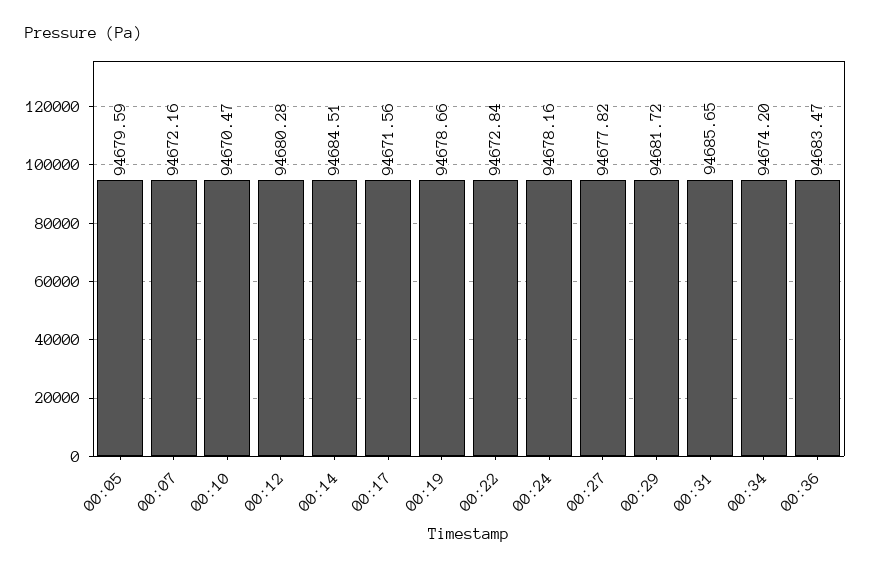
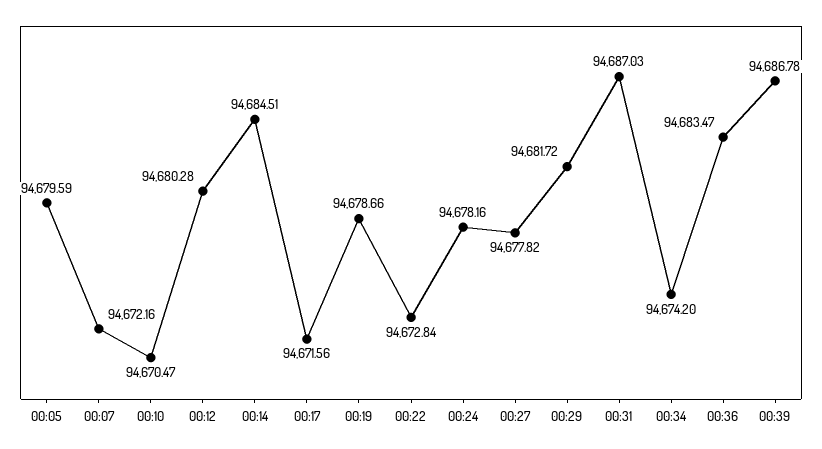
00:31: 94685.65 -> 94687.03
00:39: none -> 94686.78

